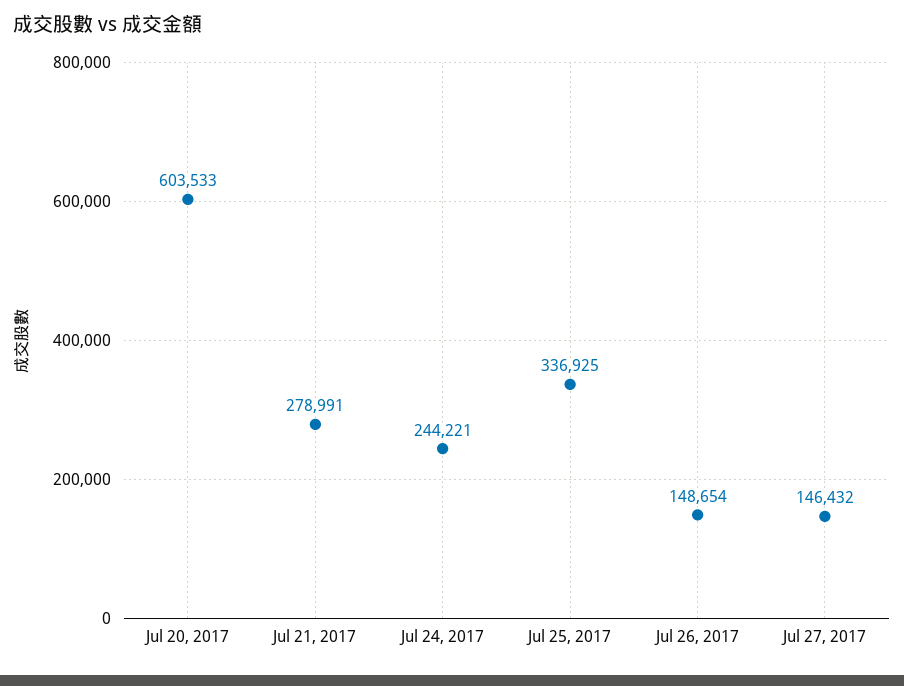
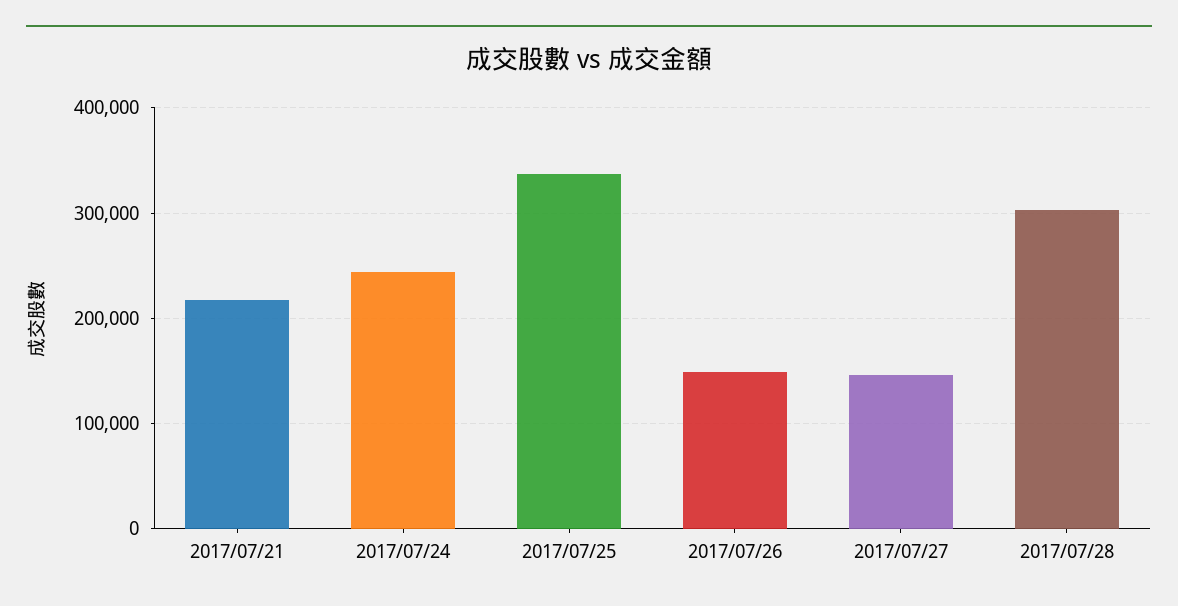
Jul 20, 2017: 603533 -> none
Jul 21, 2017: 278991 -> 220000
2017/07/28: none -> 300000

